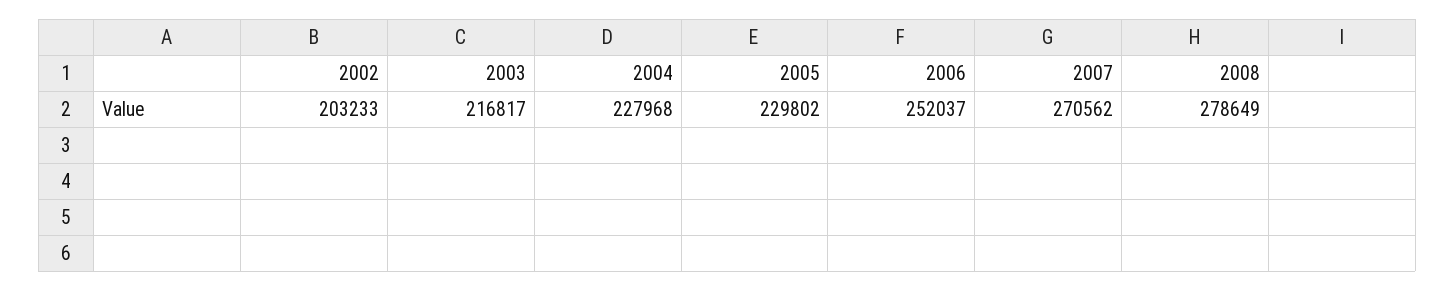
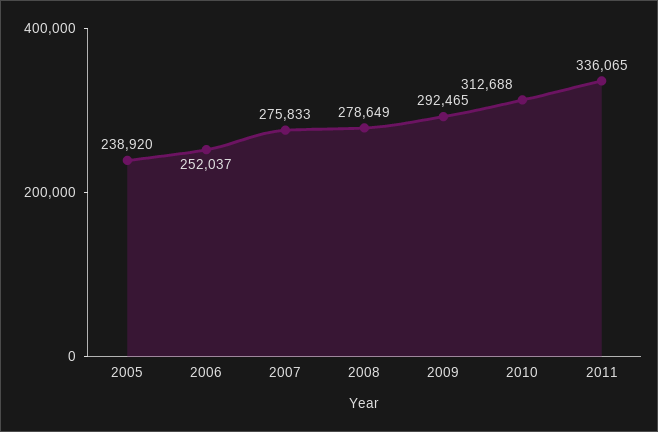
2002: 203233 -> none
2003: 216817 -> none
2004: 227968 -> none
2005: 229802 -> 238920
2007: 270562 -> 275833
2009: none -> 292465
2010: none -> 312688
2011: none -> 336065

